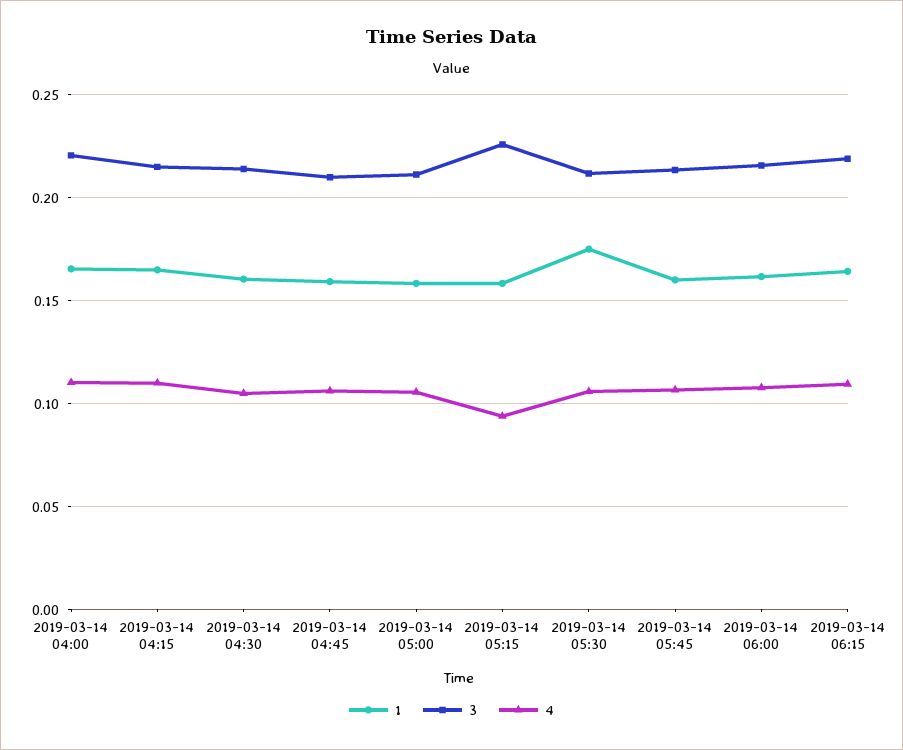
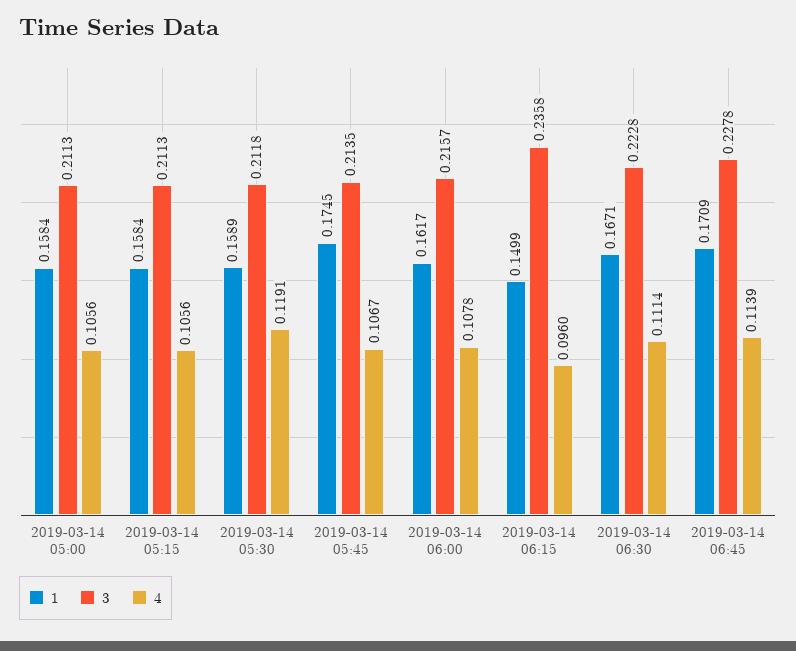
1, 2019-03-14 04:00: 0.165 -> none
3, 2019-03-14 04:00: 0.22 -> none
4, 2019-03-14 04:00: 0.11 -> none
1, 2019-03-14 04:15: 0.165 -> none
3, 2019-03-14 04:15: 0.215 -> none
4, 2019-03-14 04:15: 0.11 -> none
1, 2019-03-14 04:30: 0.16 -> none
3, 2019-03-14 04:30: 0.215 -> none
4, 2019-03-14 04:30: 0.105 -> none
1, 2019-03-14 04:45: 0.16 -> none
3, 2019-03-14 04:45: 0.21 -> none
4, 2019-03-14 04:45: 0.105 -> none
3, 2019-03-14 05:15: 0.225 -> 0.2113
4, 2019-03-14 05:15: 0.095 -> 0.1056
1, 2019-03-14 05:30: 0.175 -> 0.1589
4, 2019-03-14 05:30: 0.105 -> 0.1191
1, 2019-03-14 05:45: 0.16 -> 0.1745
1, 2019-03-14 06:15: 0.165 -> 0.1499
3, 2019-03-14 06:15: 0.22 -> 0.2358
4, 2019-03-14 06:15: 0.11 -> 0.096
1, 2019-03-14 06:30: none -> 0.1671
3, 2019-03-14 06:30: none -> 0.2228
4, 2019-03-14 06:30: none -> 0.1114
1, 2019-03-14 06:45: none -> 0.1709
3, 2019-03-14 06:45: none -> 0.2278
4, 2019-03-14 06:45: none -> 0.1139

